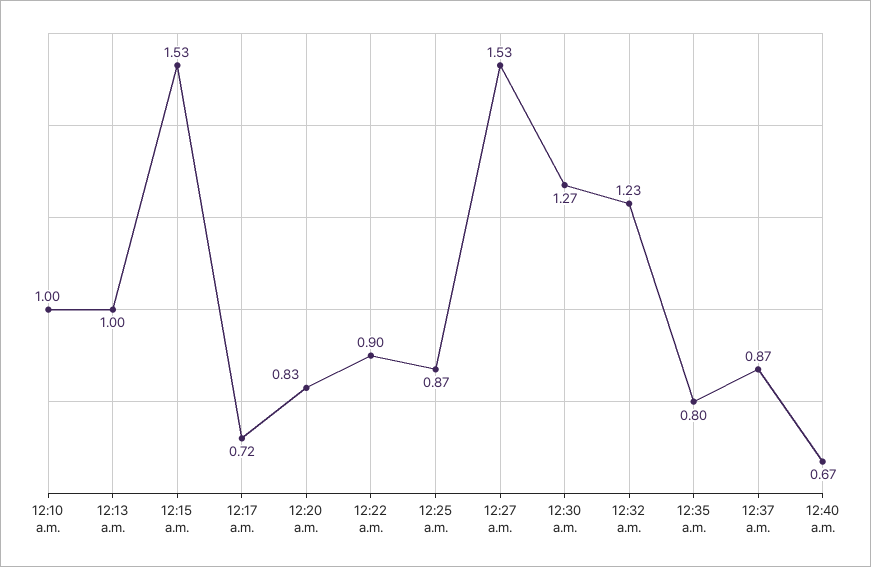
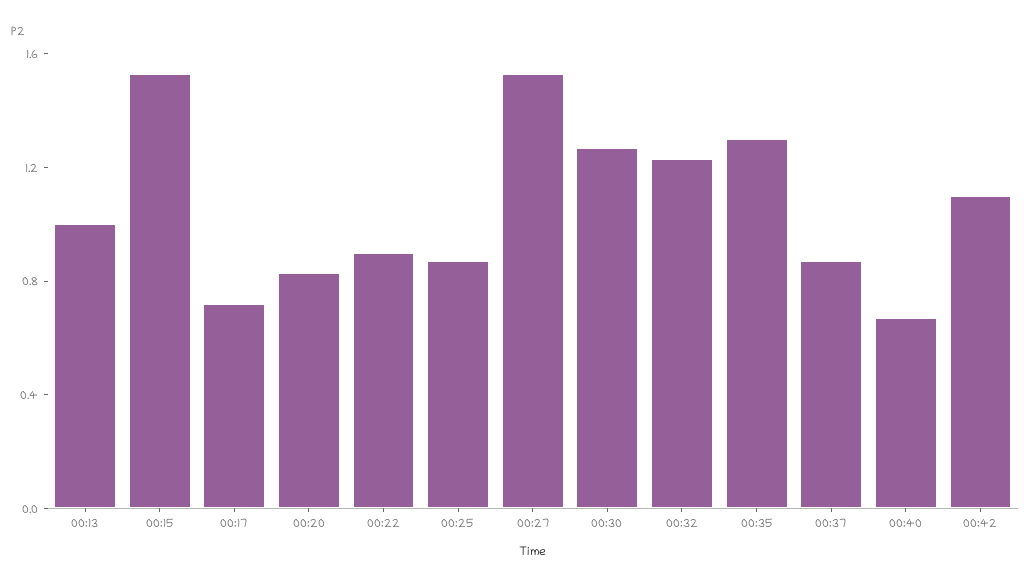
12:10 a.m.: 1 -> none
12:35 a.m.: 0.8 -> 1.3
00:42: none -> 1.1

